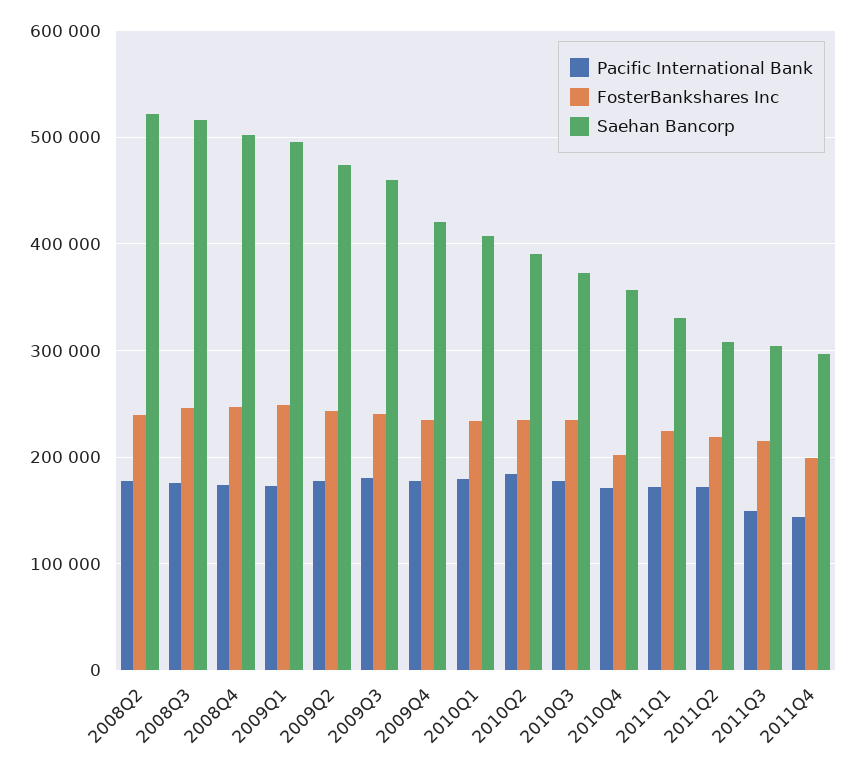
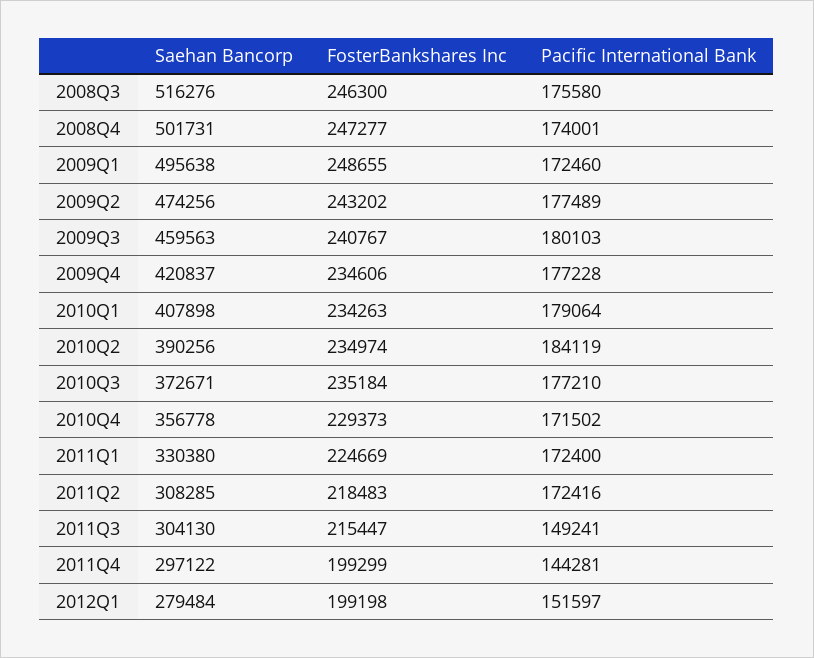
Pacific International Bank, 2008Q2: 180000 -> none
FosterBankshares Inc, 2008Q2: 240000 -> none
Saehan Bancorp, 2008Q2: 520000 -> none
FosterBankshares Inc, 2010Q4: 200000 -> 229373
Saehan Bancorp, 2012Q1: none -> 279484
FosterBankshares Inc, 2012Q1: none -> 199198
Pacific International Bank, 2012Q1: none -> 151597

